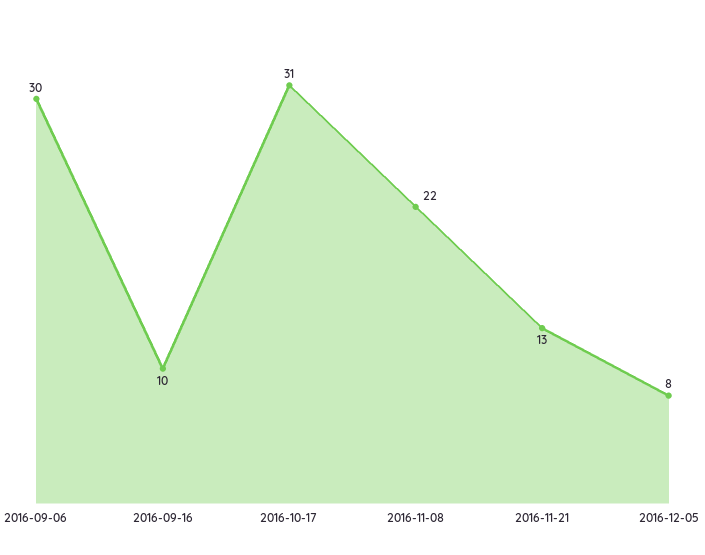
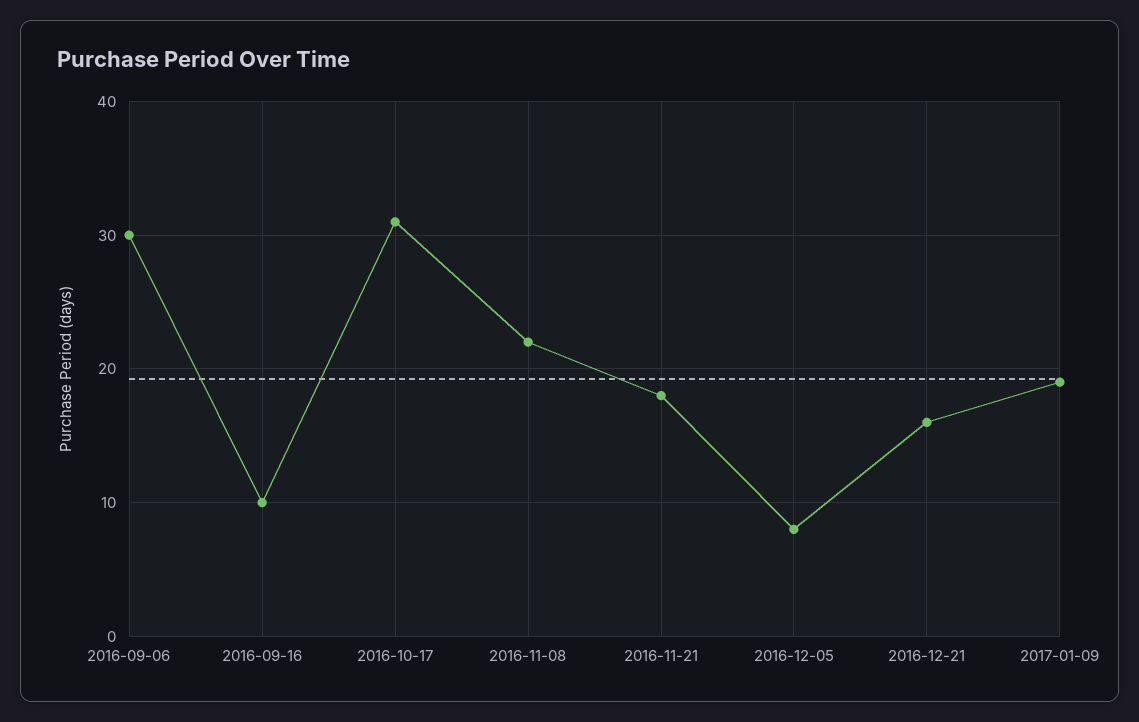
2016-11-21: 13 -> 18
2016-12-21: none -> 16
2017-01-09: none -> 19

